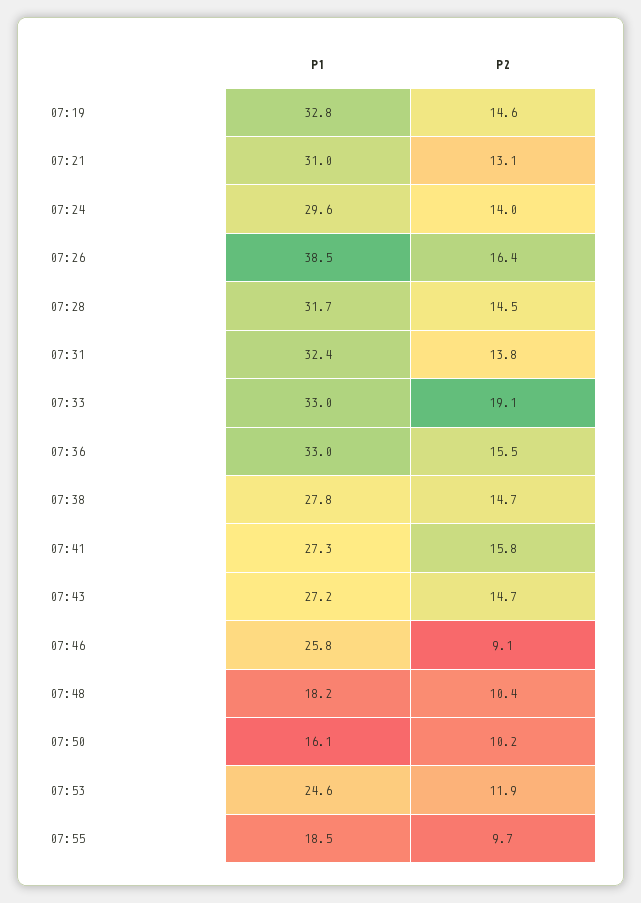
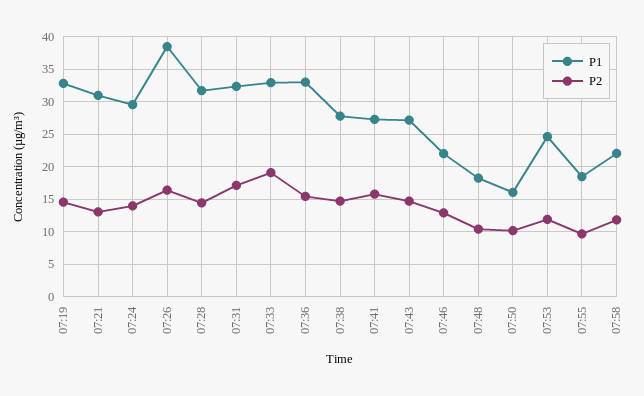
P2, 07:31: 13.8 -> 17
P1, 07:46: 25.8 -> 22
P2, 07:46: 9.1 -> 13
P1, 07:58: none -> 22
P2, 07:58: none -> 12

